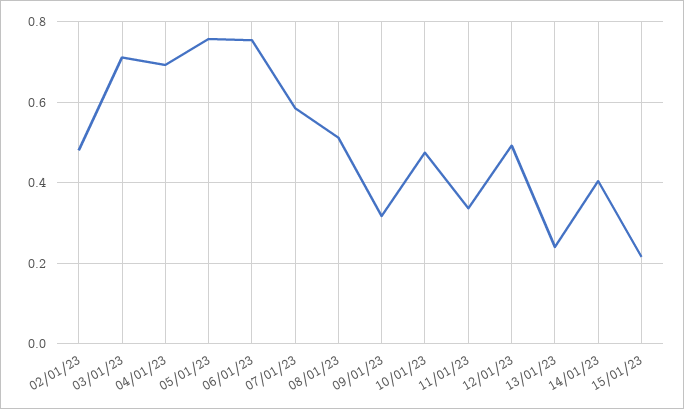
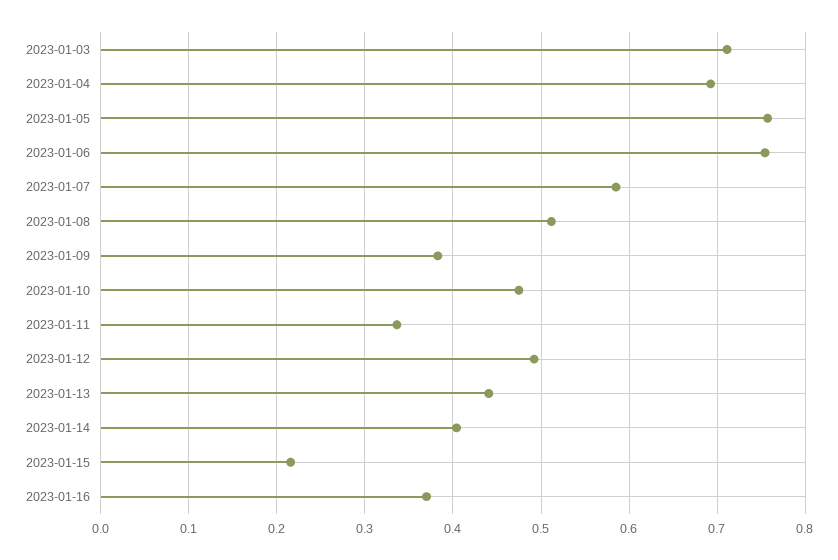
02/01/23: 0.48 -> none
09/01/23: 0.32 -> 0.38
13/01/23: 0.24 -> 0.44
2023-01-16: none -> 0.37

